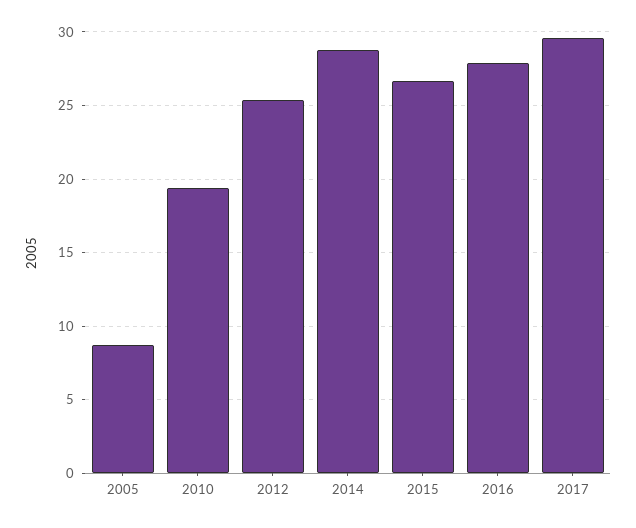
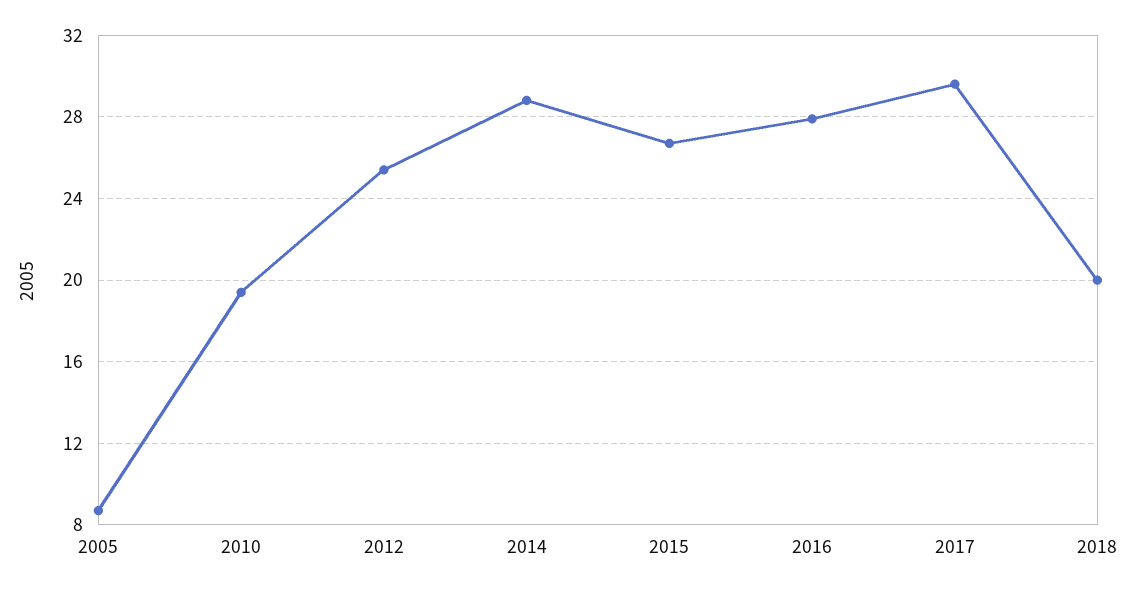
2018: none -> 20

